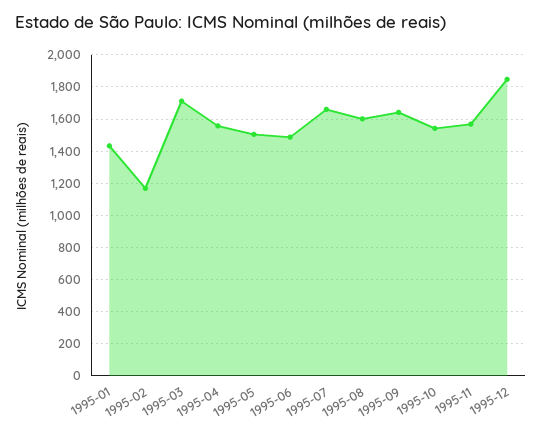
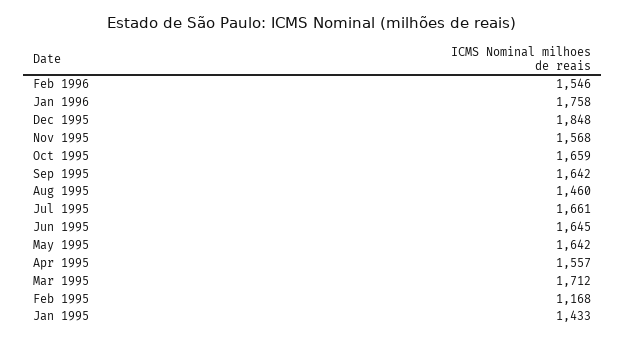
1995-05: 1500 -> 1642
1995-06: 1500 -> 1645
1995-08: 1600 -> 1460
1995-10: 1550 -> 1659
Feb 1996: none -> 1546
Jan 1996: none -> 1758

